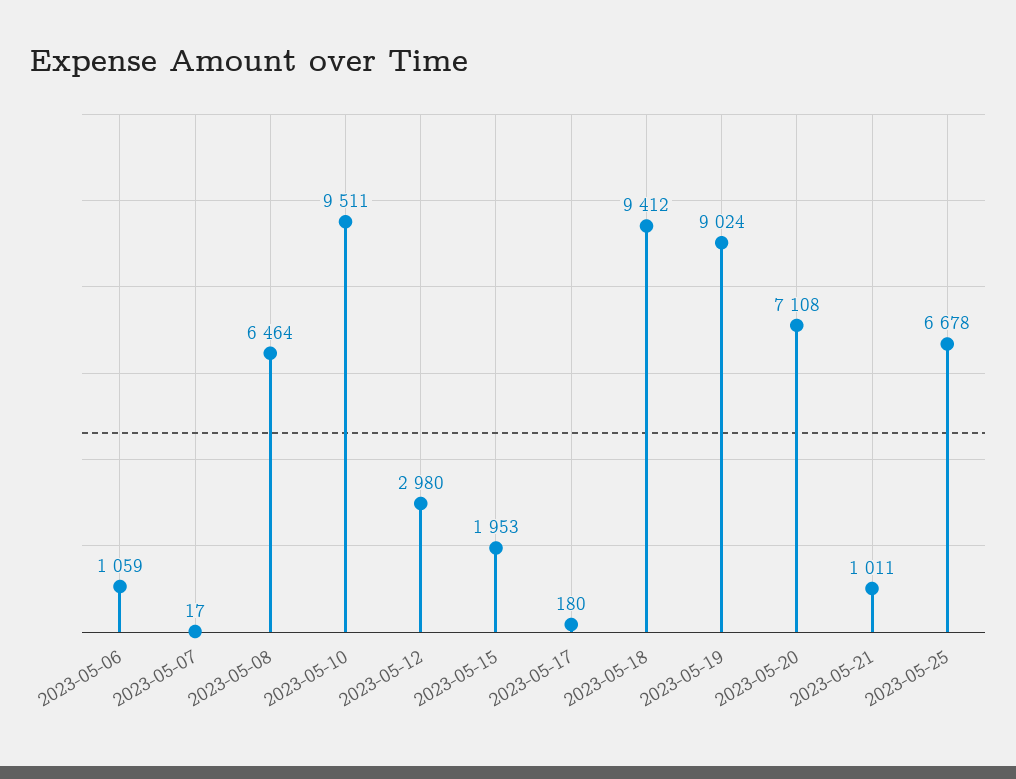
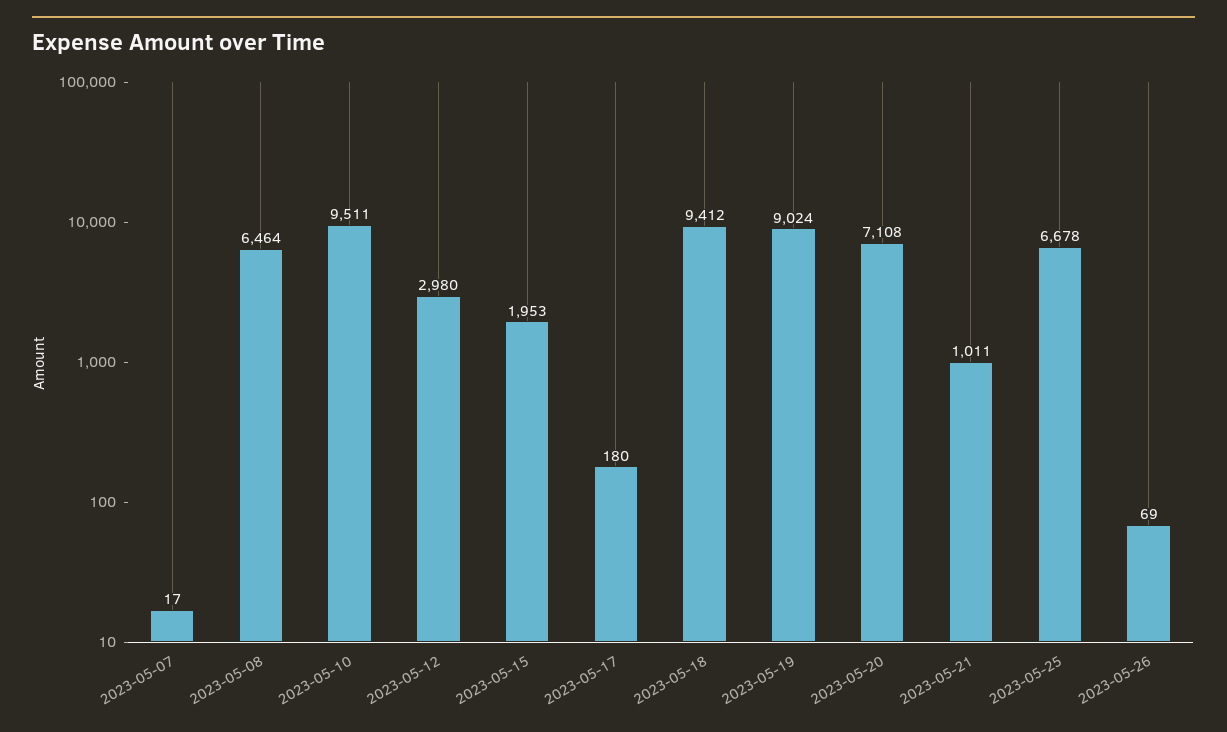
2023-05-06: 1059 -> none
2023-05-26: none -> 69

